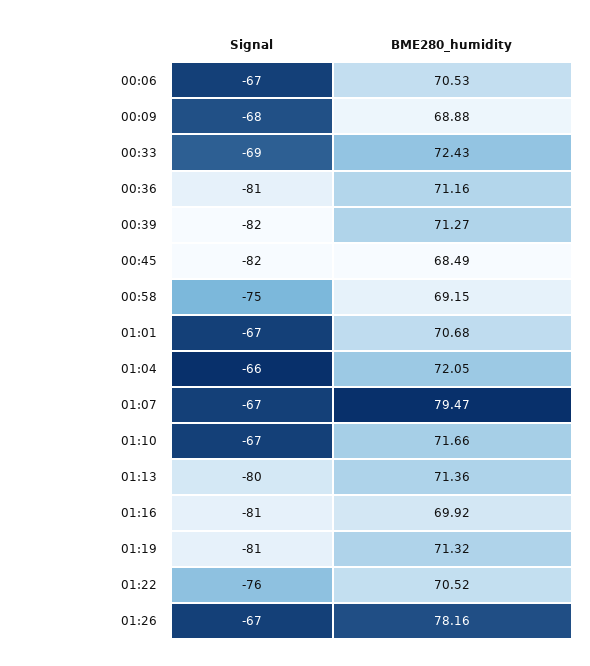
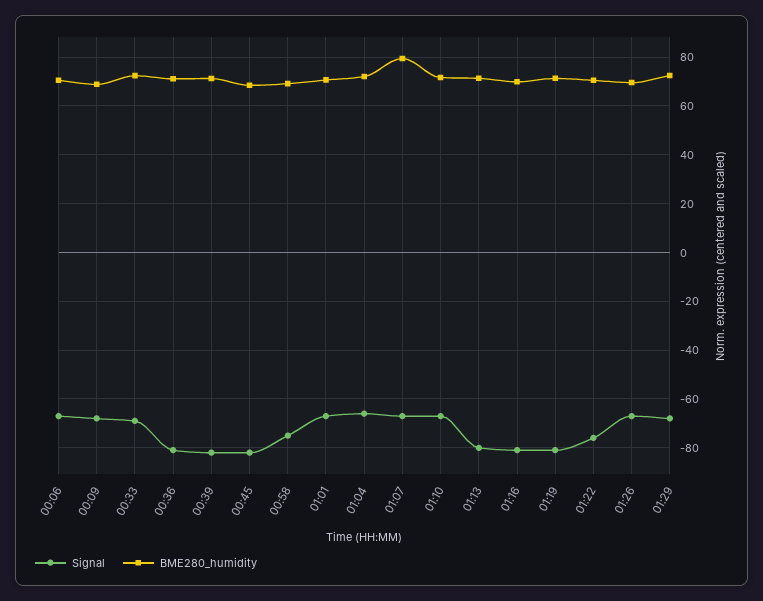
BME280_humidity, 01:26: 78.16 -> 70
Signal, 01:29: none -> -67.5
BME280_humidity, 01:29: none -> 72.5

